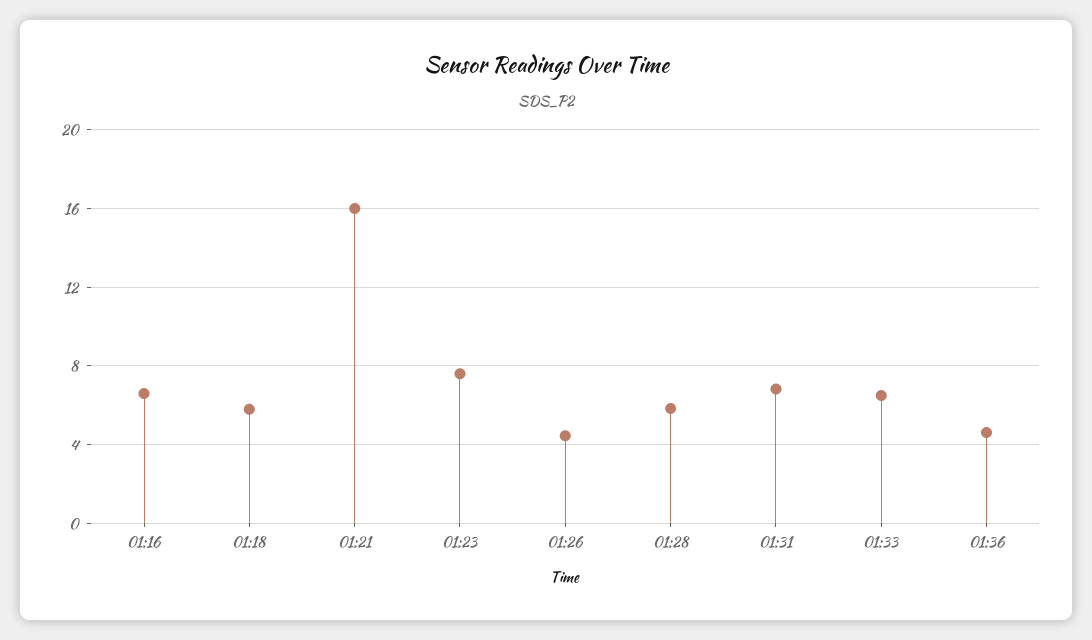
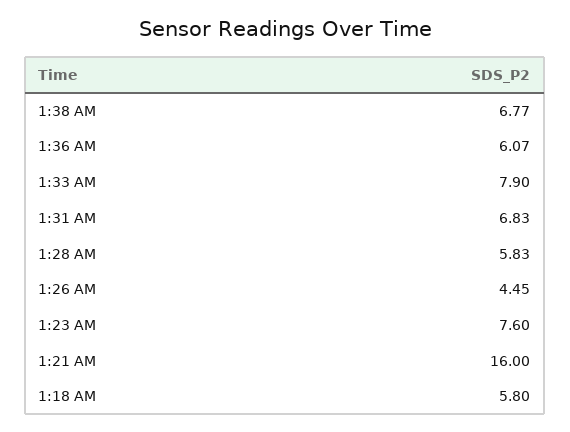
01:16: 6.5 -> none
01:33: 6.5 -> 7.9
01:36: 4.5 -> 6.07
1:38 AM: none -> 6.77

